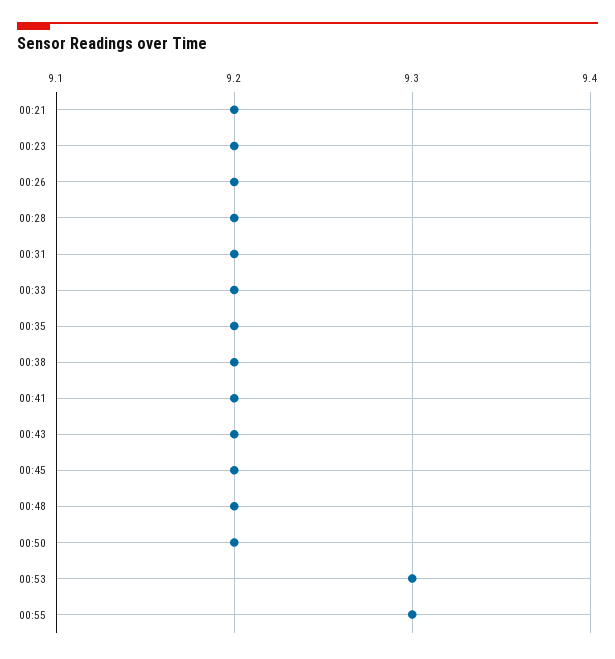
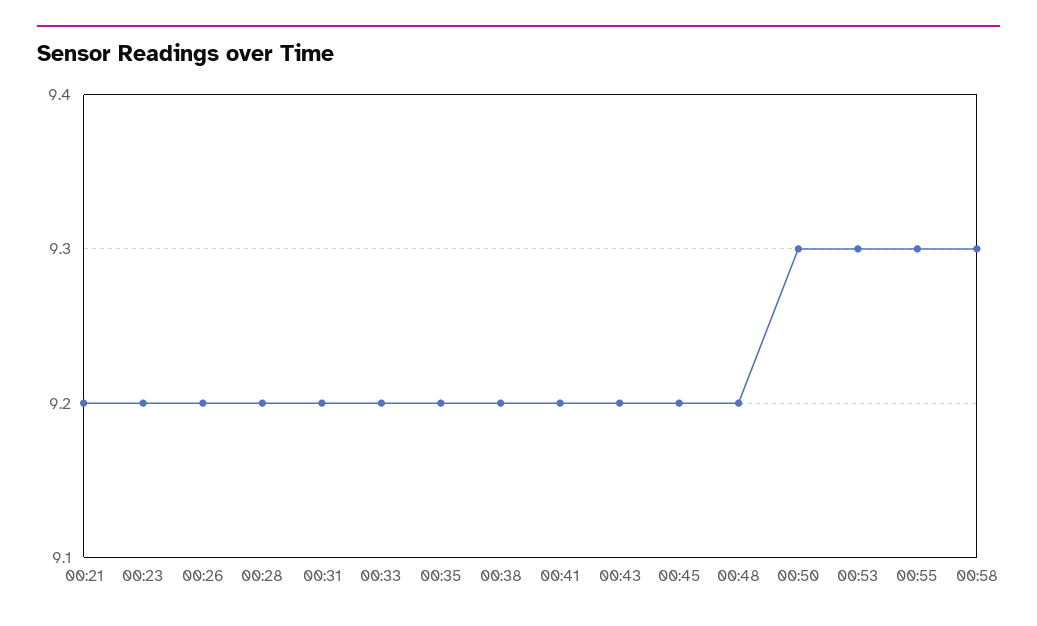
00:50: 9.2 -> 9.3
00:58: none -> 9.3

